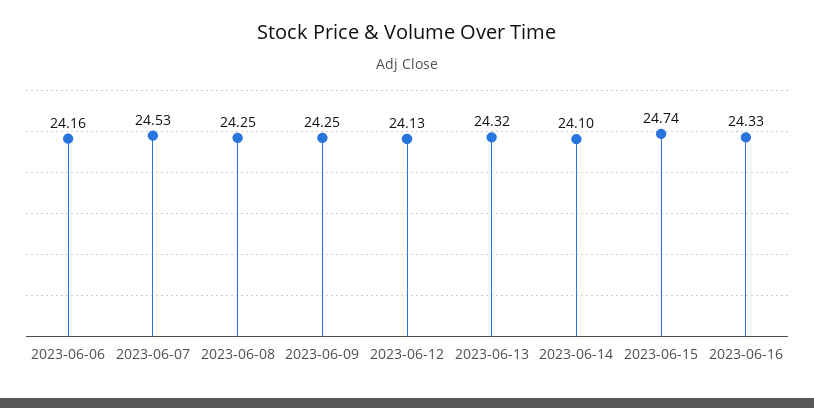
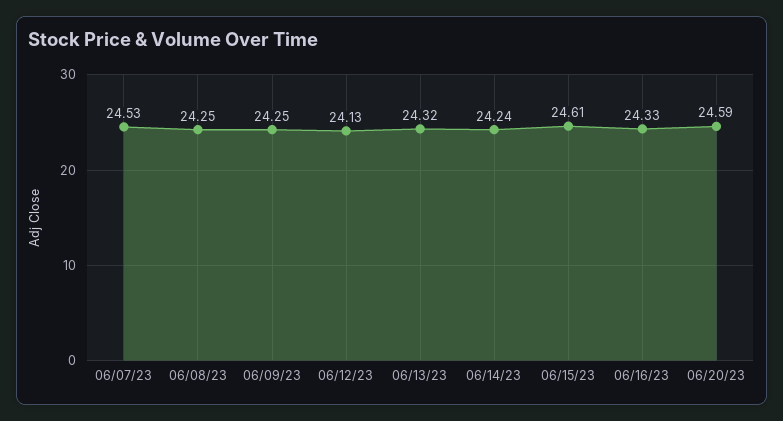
2023-06-06: 24.16 -> none
2023-06-14: 24.1 -> 24.24
2023-06-15: 24.74 -> 24.61
06/20/23: none -> 24.59

